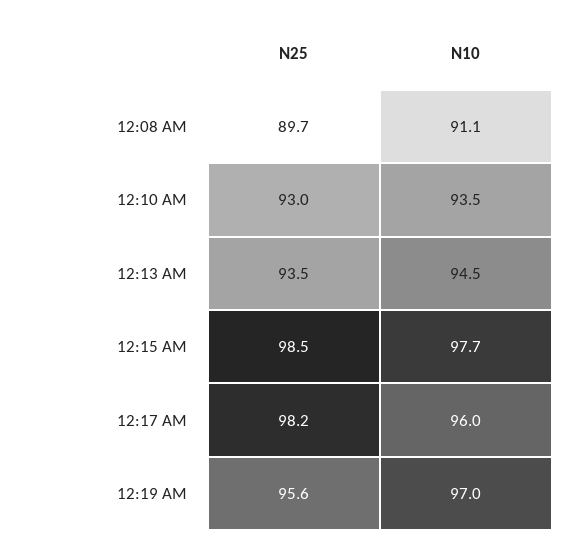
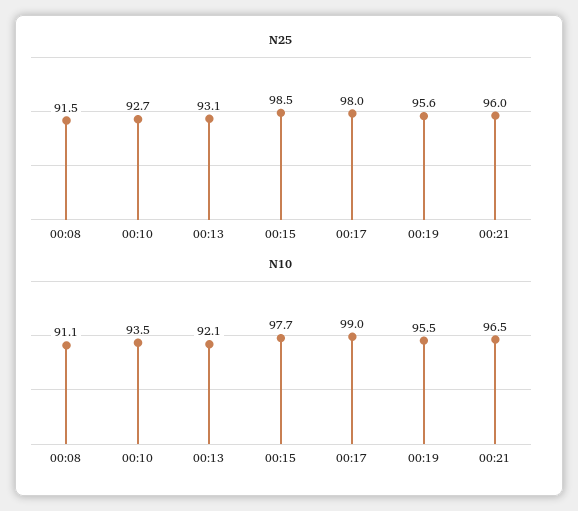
N25, 12:08 AM: 89.7 -> 91.5
N25, 12:10 AM: 93 -> 92.7
N25, 12:13 AM: 93.5 -> 93.1
N10, 12:13 AM: 94.5 -> 92.1
N25, 12:17 AM: 98.2 -> 98
N10, 12:17 AM: 96 -> 99
N10, 12:19 AM: 97 -> 95.5
N25, 00:21: none -> 96
N10, 00:21: none -> 96.5

